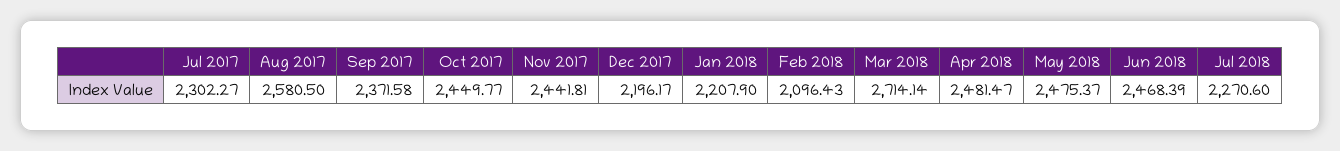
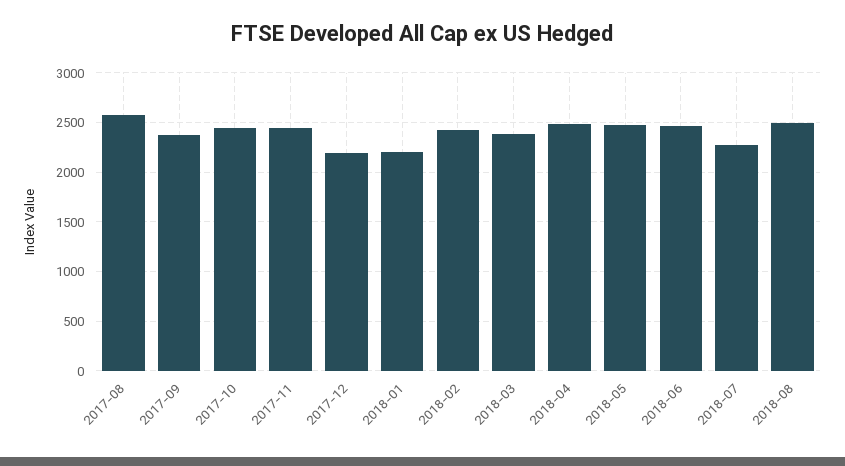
Jul 2017: 2302.27 -> none
Feb 2018: 2096.43 -> 2400
Mar 2018: 2714.14 -> 2400
2018-08: none -> 2500

